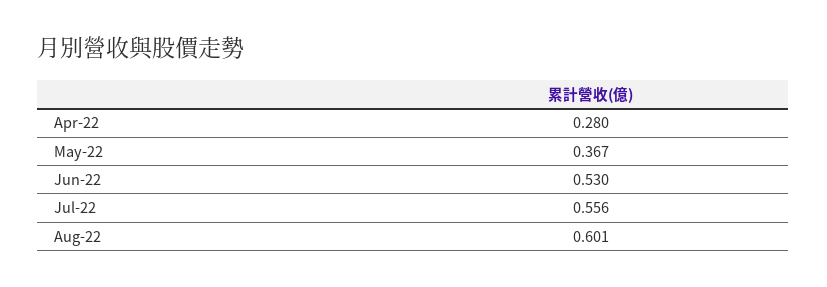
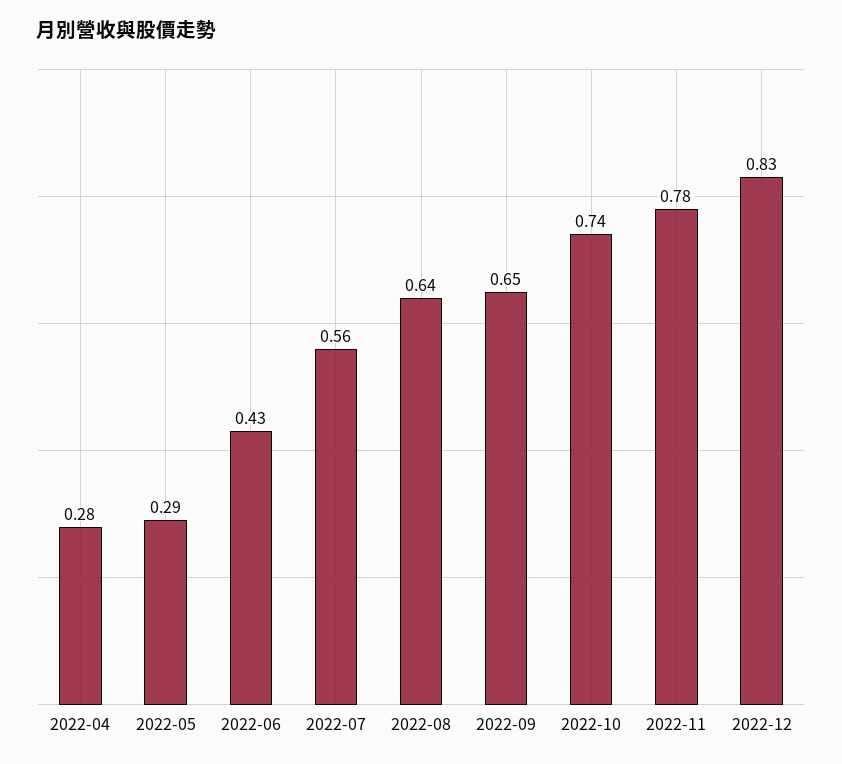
May-22: 0.367 -> 0.29
Jun-22: 0.53 -> 0.43
Aug-22: 0.601 -> 0.64
2022-09: none -> 0.65
2022-10: none -> 0.74
2022-11: none -> 0.78
2022-12: none -> 0.83

